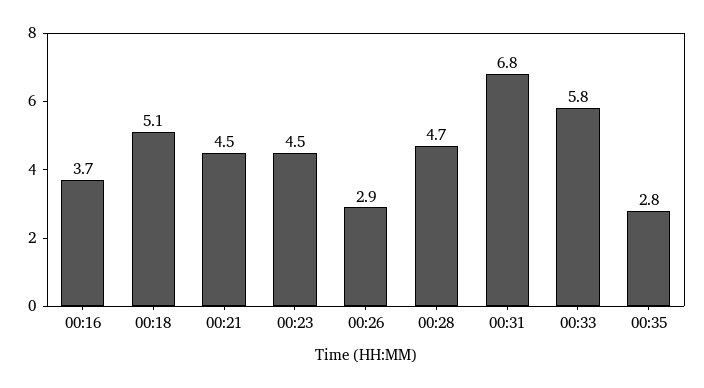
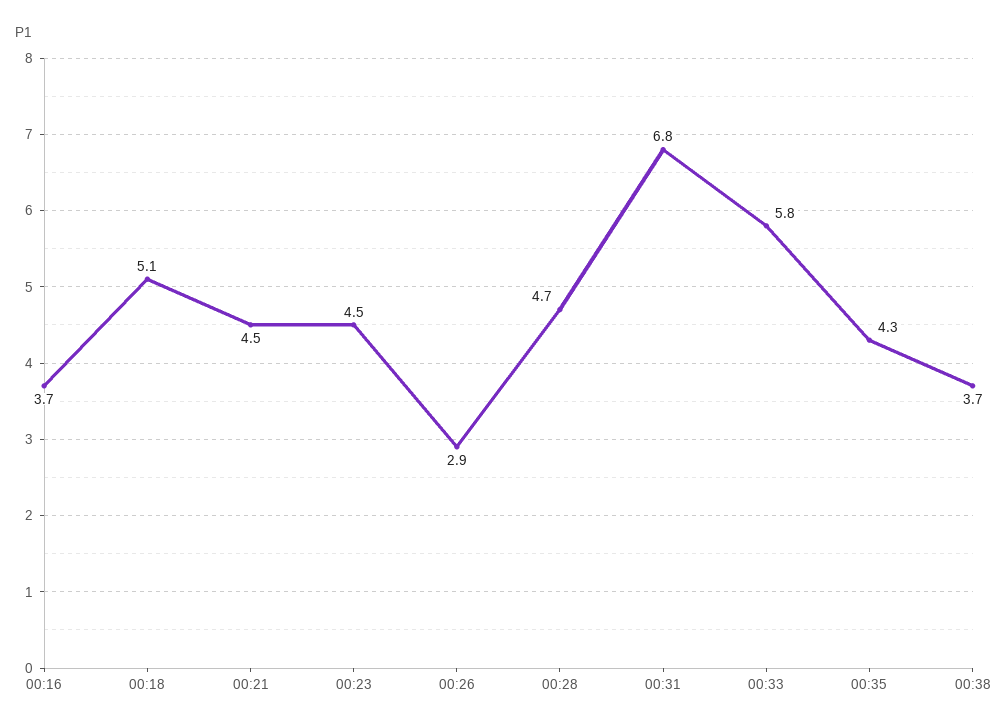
00:35: 2.8 -> 4.3
00:38: none -> 3.7

